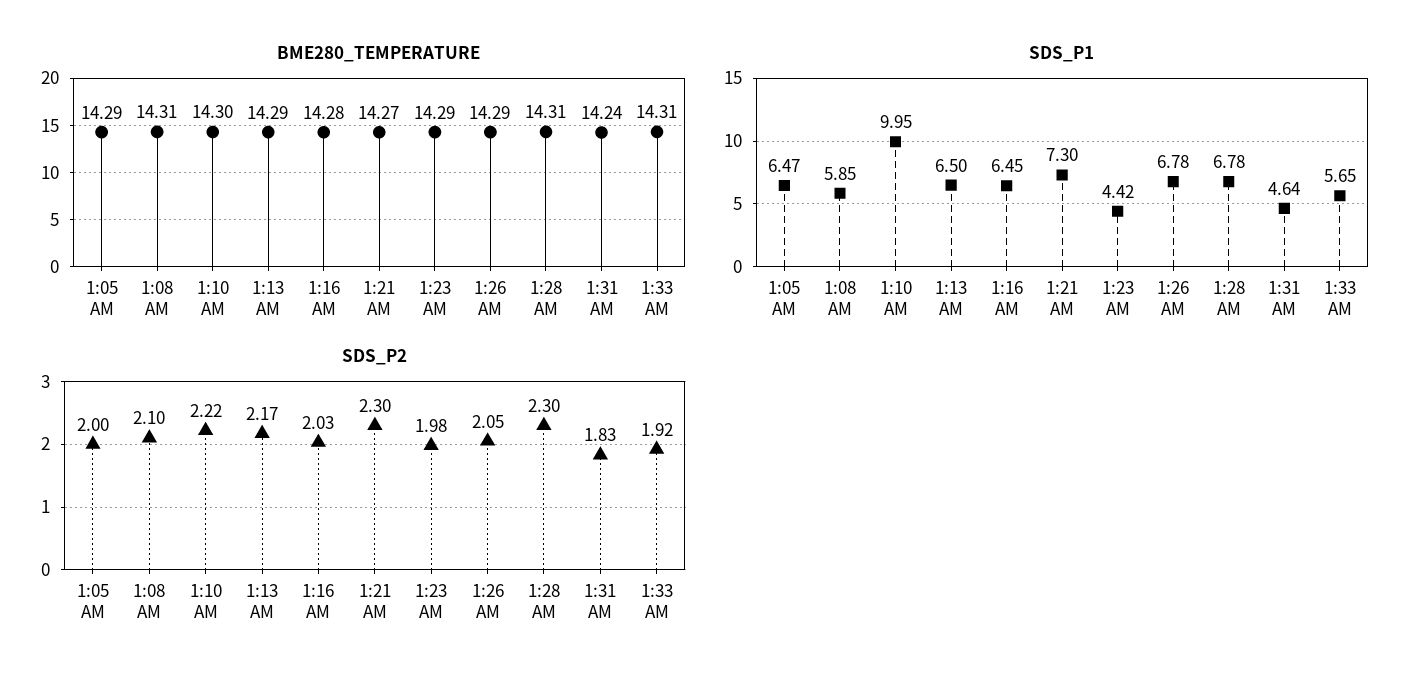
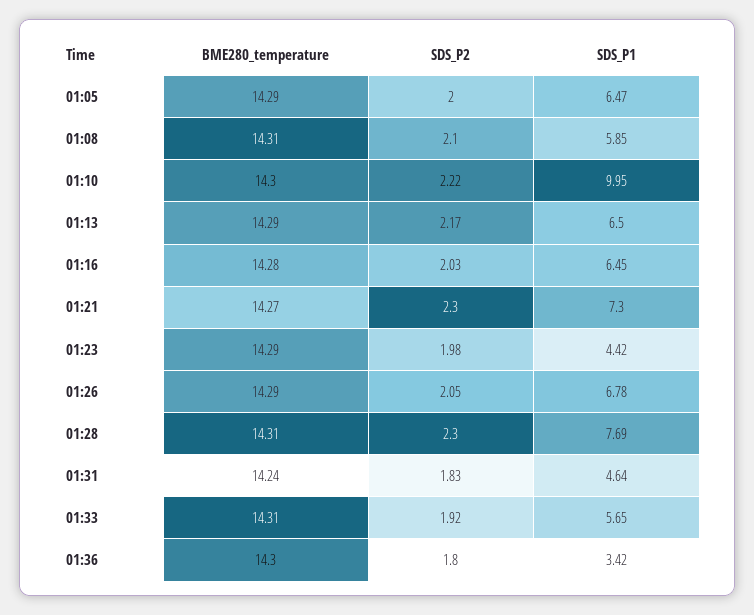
SDS_P1, 1:28 AM: 6.78 -> 7.69
BME280_TEMPERATURE, 01:36: none -> 14.3
SDS_P2, 01:36: none -> 1.8
SDS_P1, 01:36: none -> 3.42

